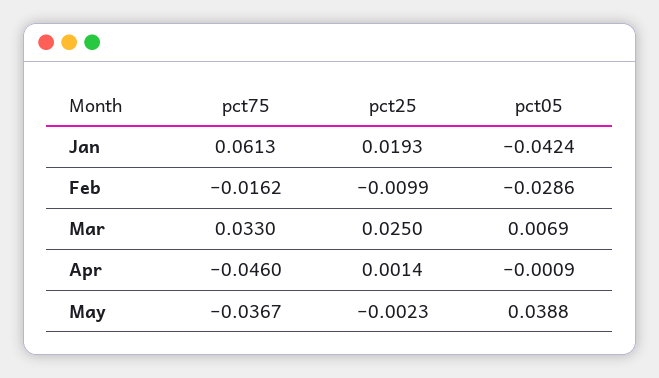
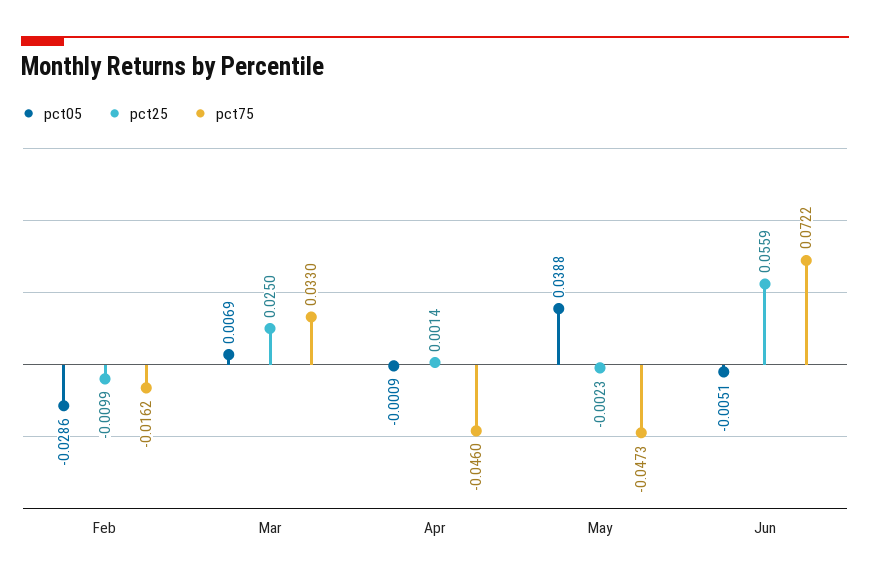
pct75, Jan: 0.0613 -> none
pct25, Jan: 0.0193 -> none
pct05, Jan: -0.0424 -> none
pct75, May: -0.0367 -> -0.0473
pct05, Jun: none -> -0.0051
pct25, Jun: none -> 0.0559
pct75, Jun: none -> 0.0722

